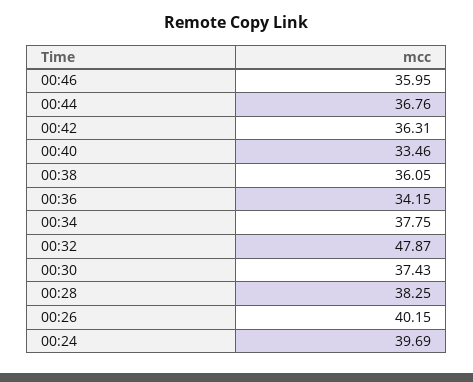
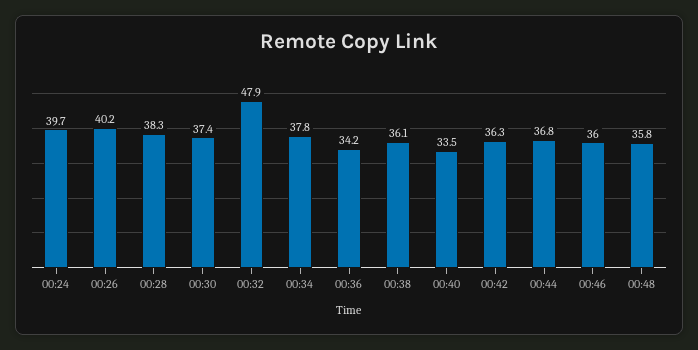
00:48: none -> 35.8

